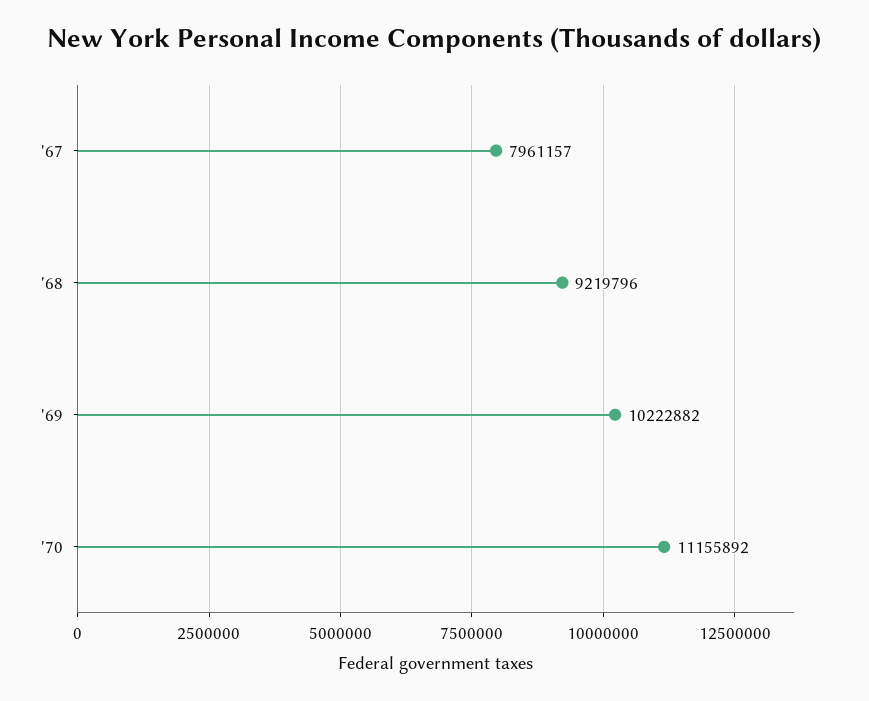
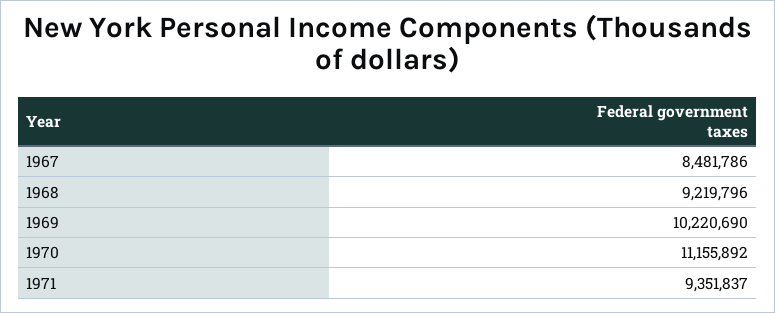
'67: 7961157 -> 8481786
'69: 10222882 -> 10220690
1971: none -> 9351837

